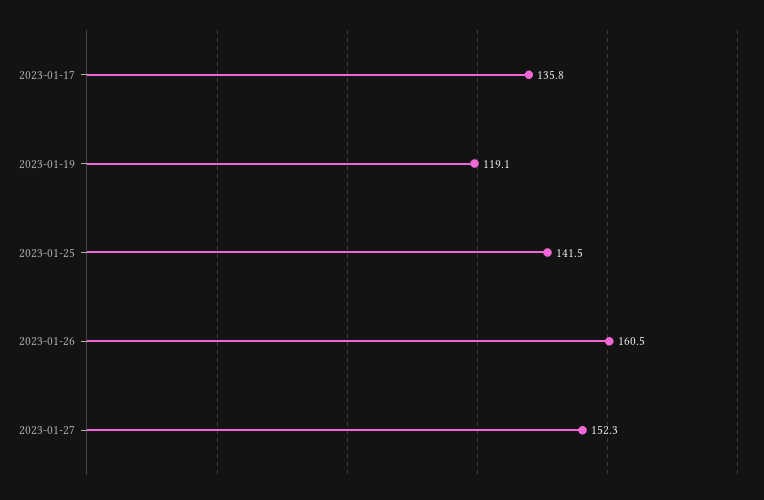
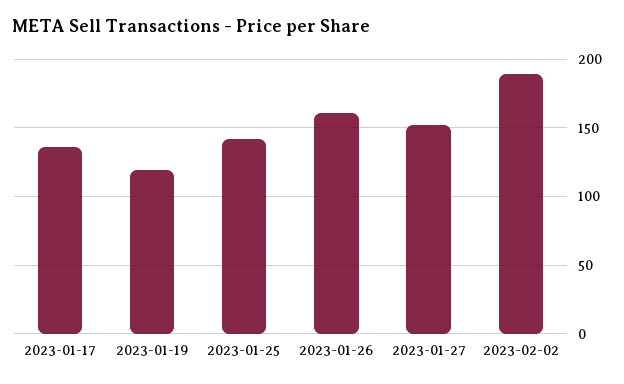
2023-02-02: none -> 190

